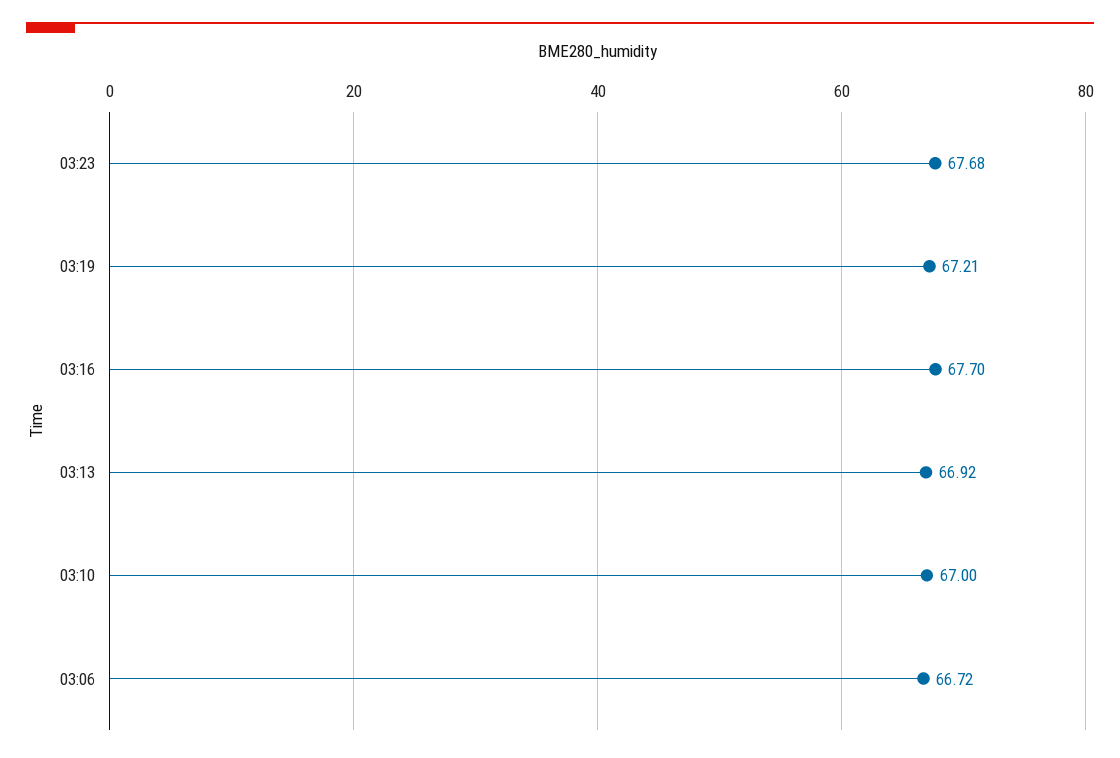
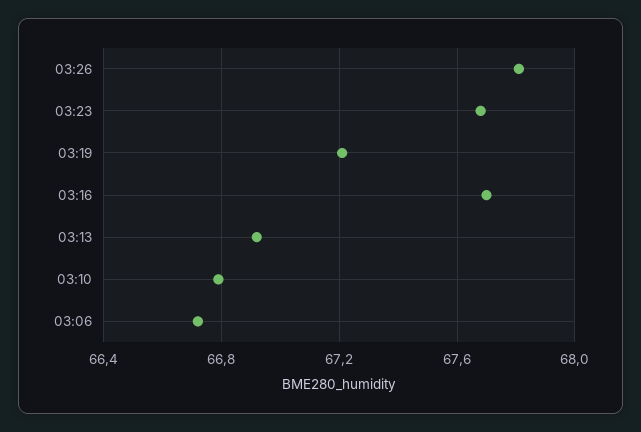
03:10: 67 -> 66.8
03:26: none -> 67.8

